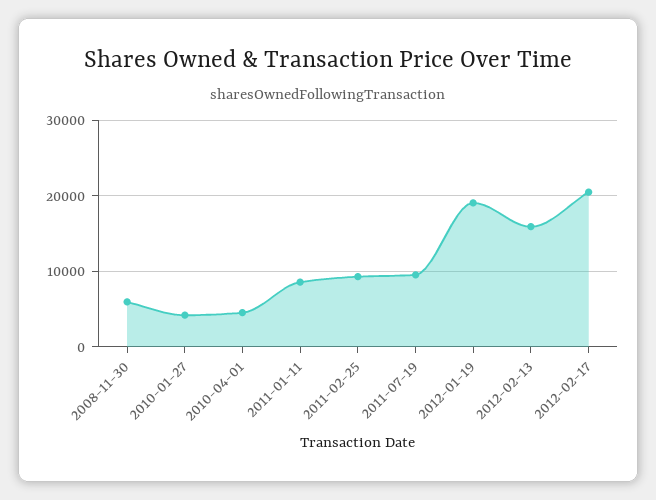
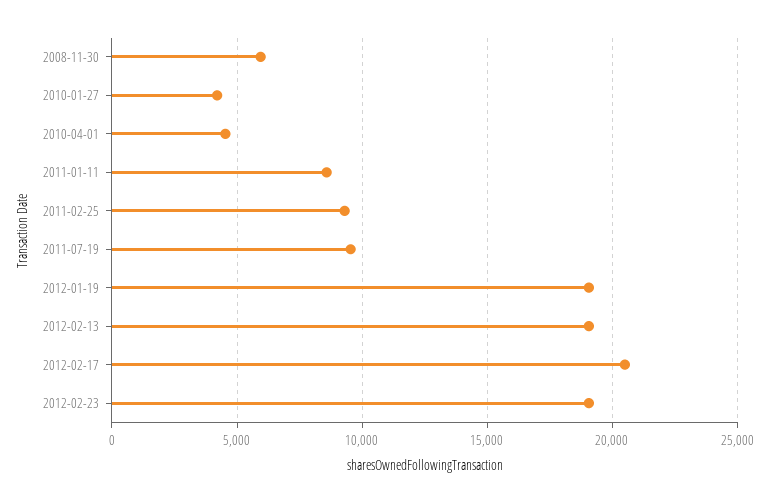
2012-02-13: 16000 -> 19000
2012-02-23: none -> 19000

